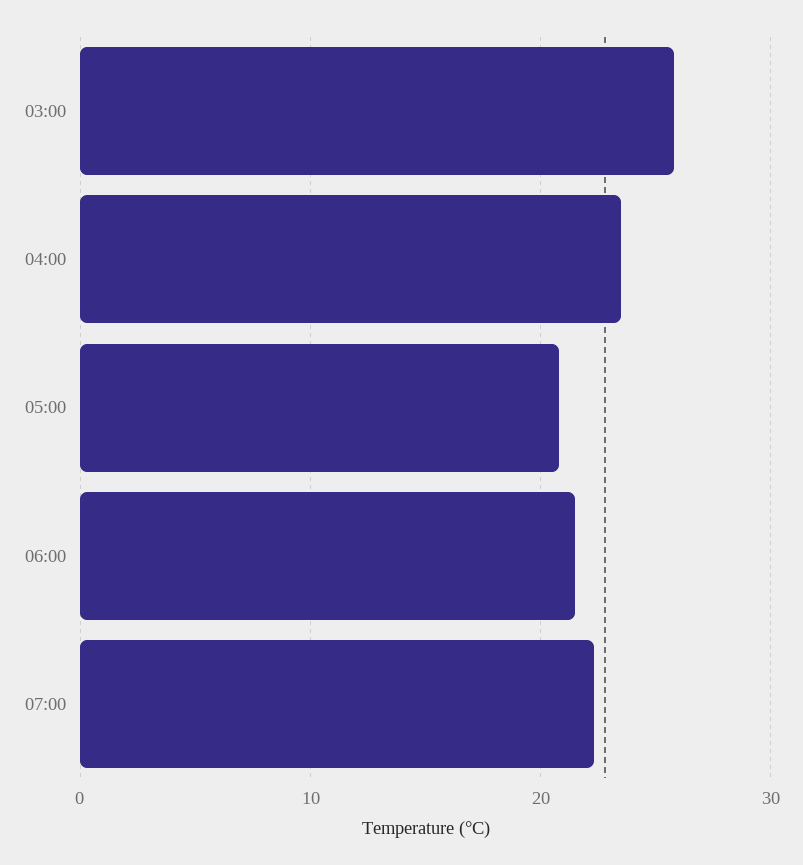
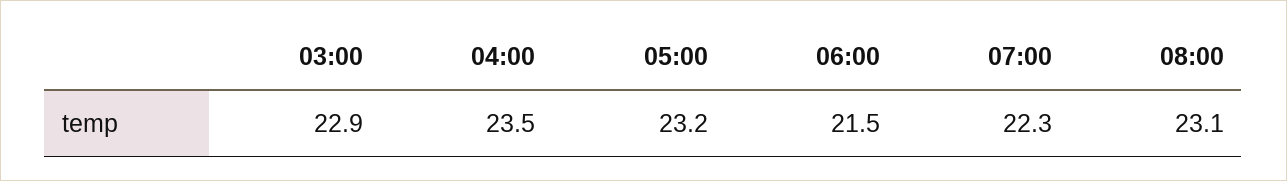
03:00: 26 -> 22.9
05:00: 21 -> 23.2
08:00: none -> 23.1

